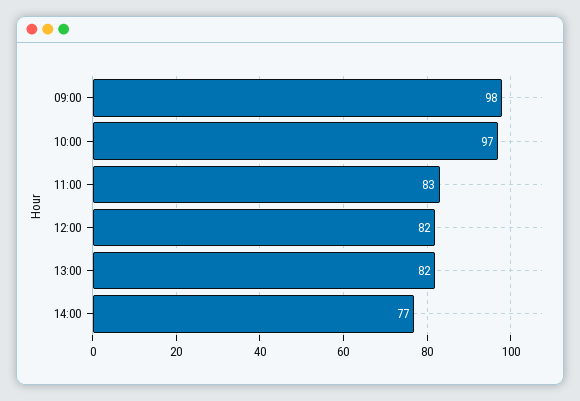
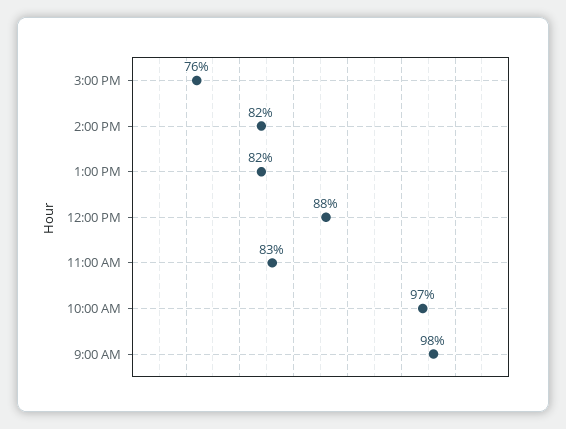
12:00: 82 -> 88
14:00: 77 -> 82
3:00 PM: none -> 76

